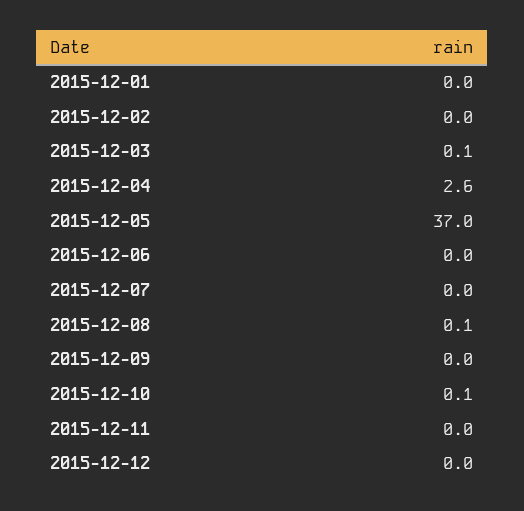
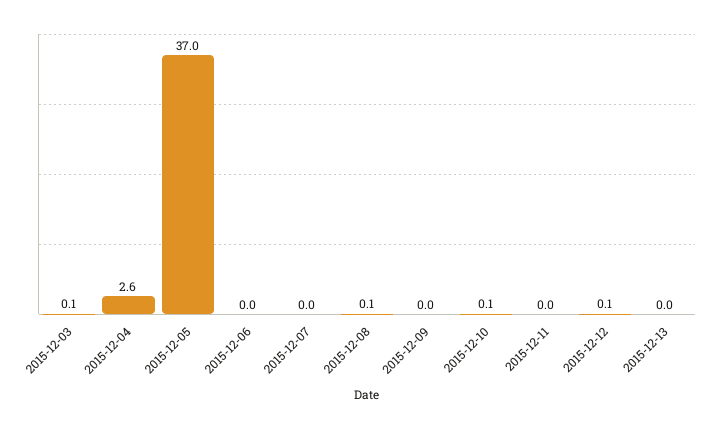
2015-12-01: 0 -> none
2015-12-02: 0 -> none
2015-12-12: 0 -> 0.1
2015-12-13: none -> 0

